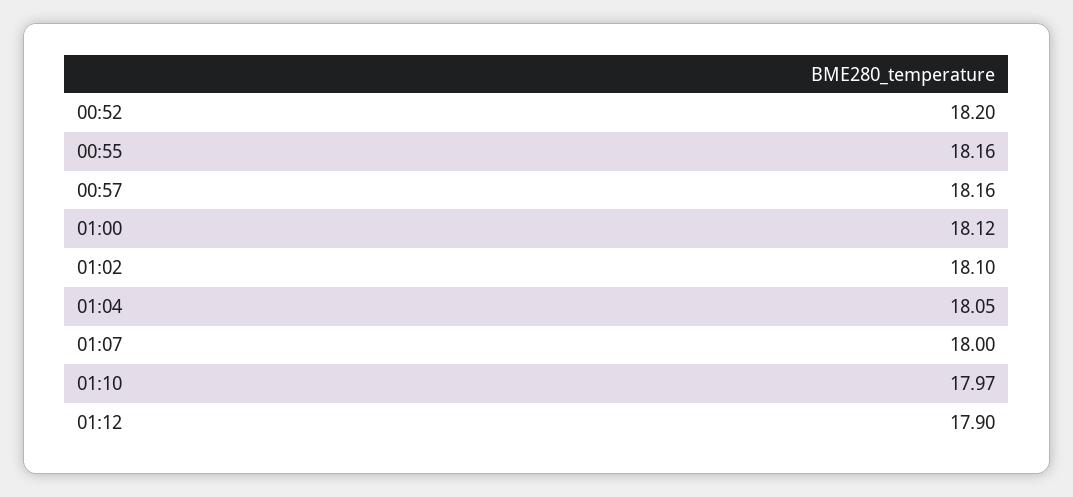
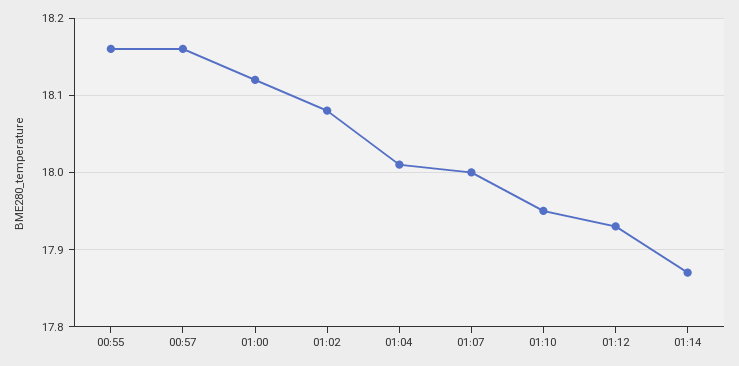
00:52: 18.2 -> none
01:02: 18.1 -> 18.08
01:04: 18.05 -> 18.01
01:10: 17.97 -> 17.95
01:12: 17.9 -> 17.93
01:14: none -> 17.87

